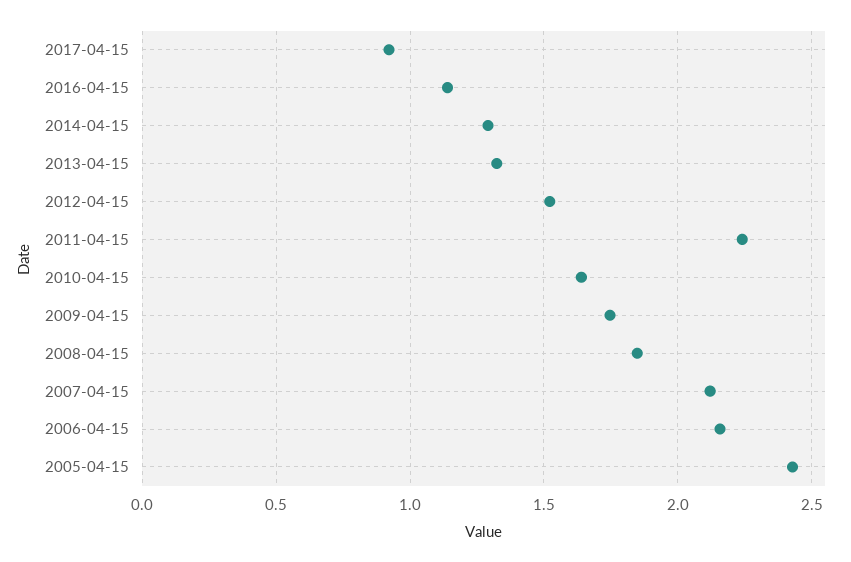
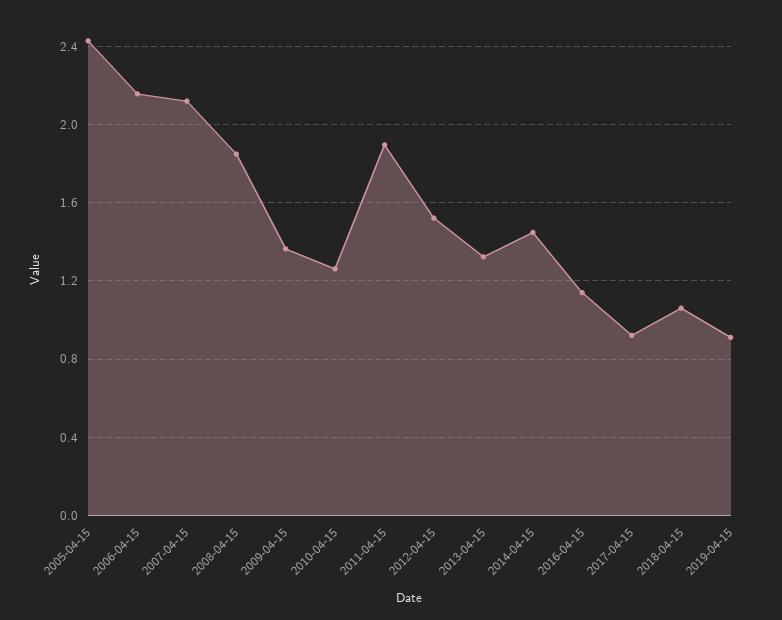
2014-04-15: 1.3 -> 1.45
2011-04-15: 2.25 -> 1.9
2010-04-15: 1.65 -> 1.25
2009-04-15: 1.75 -> 1.35
2018-04-15: none -> 1.05
2019-04-15: none -> 0.9

